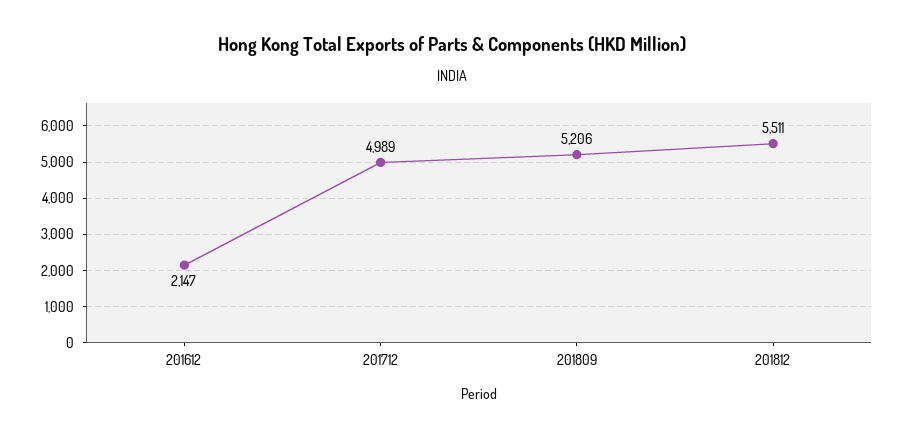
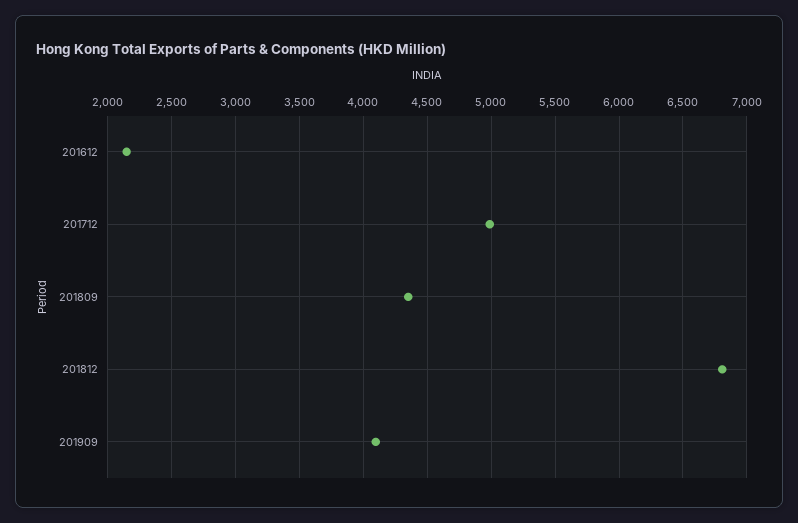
201809: 5206 -> 4350
201812: 5511 -> 6800
201909: none -> 4100

